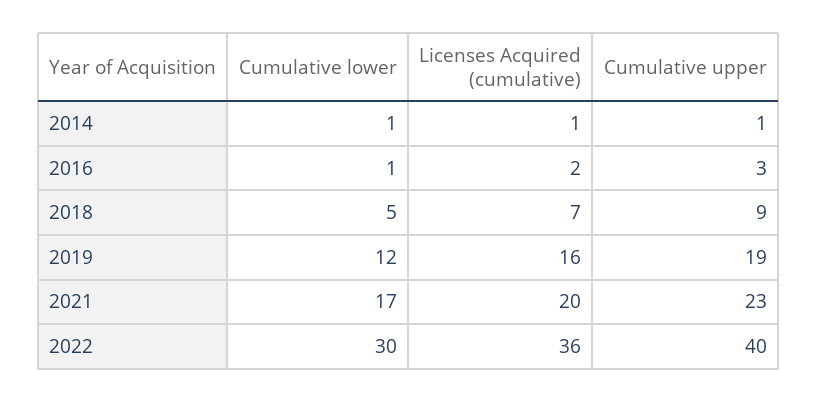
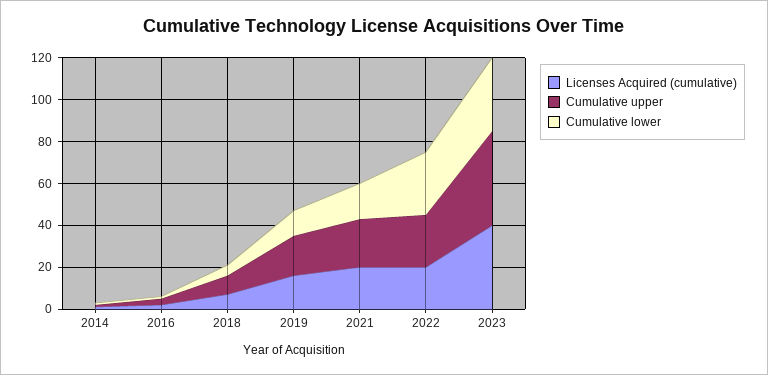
Licenses Acquired (cumulative), 2022: 36 -> 20
Cumulative upper, 2022: 40 -> 25
Licenses Acquired (cumulative), 2023: none -> 40
Cumulative upper, 2023: none -> 45
Cumulative lower, 2023: none -> 35

